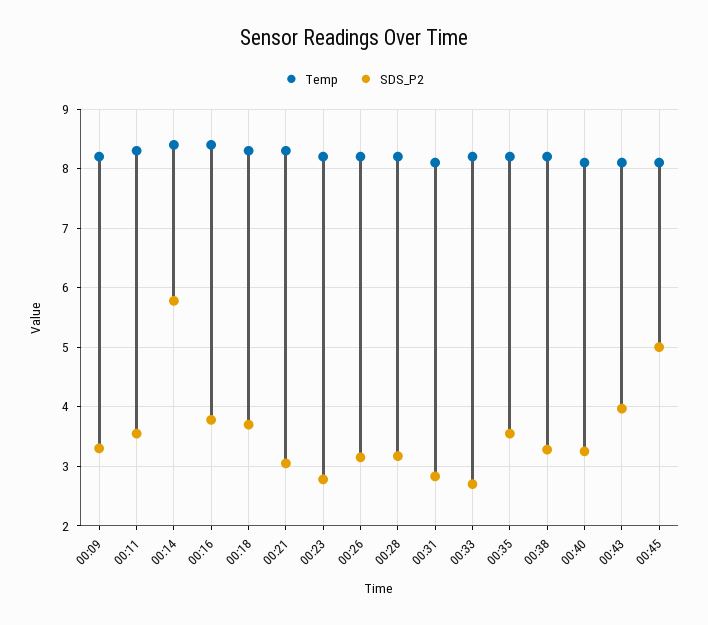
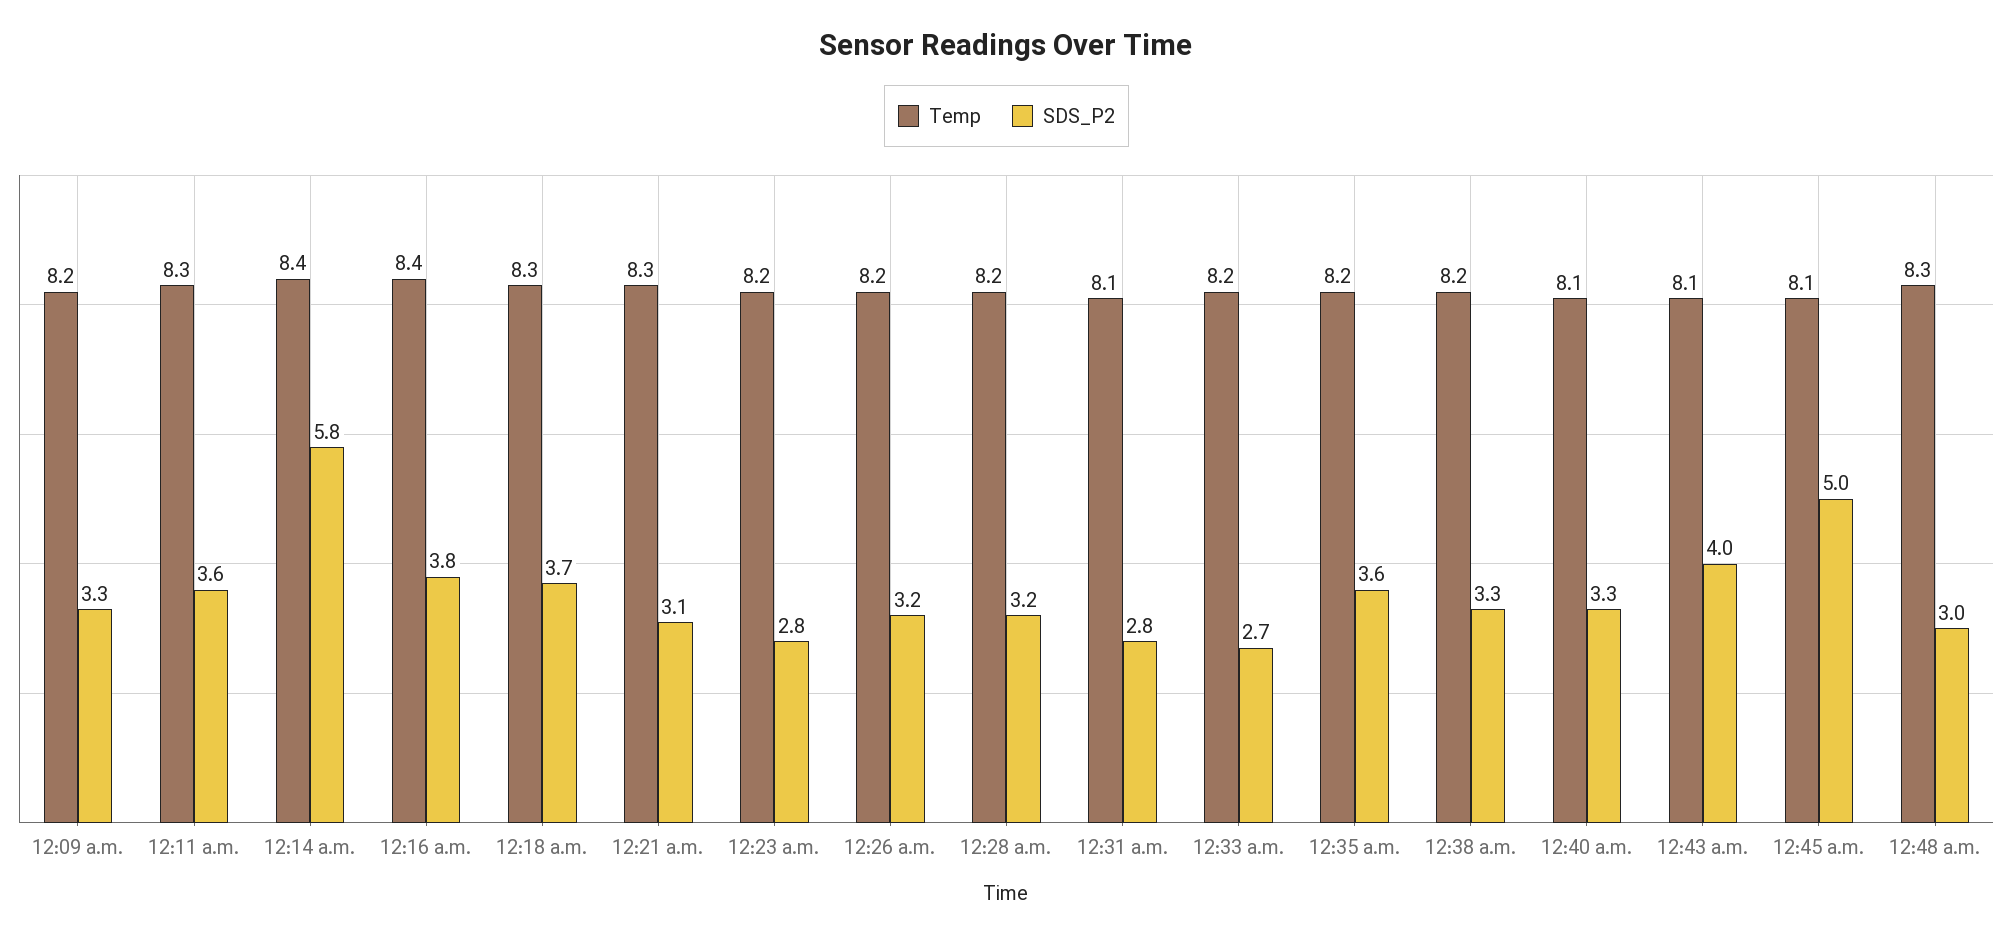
Temp, 12:48 a.m.: none -> 8.3
SDS_P2, 12:48 a.m.: none -> 3

